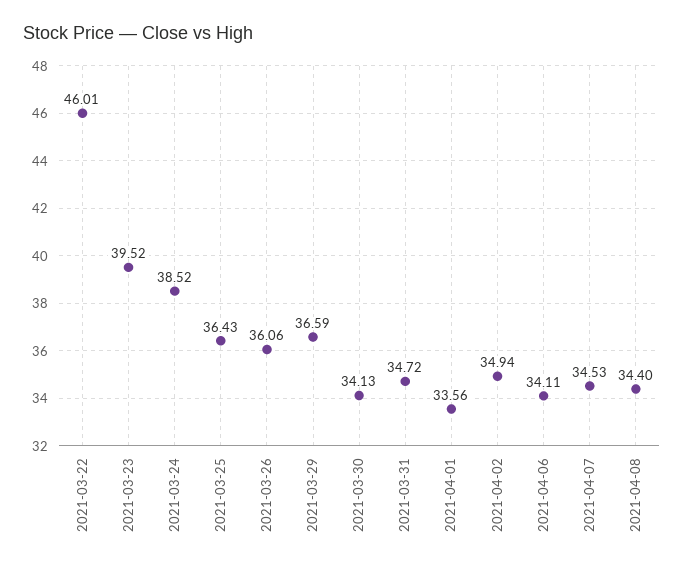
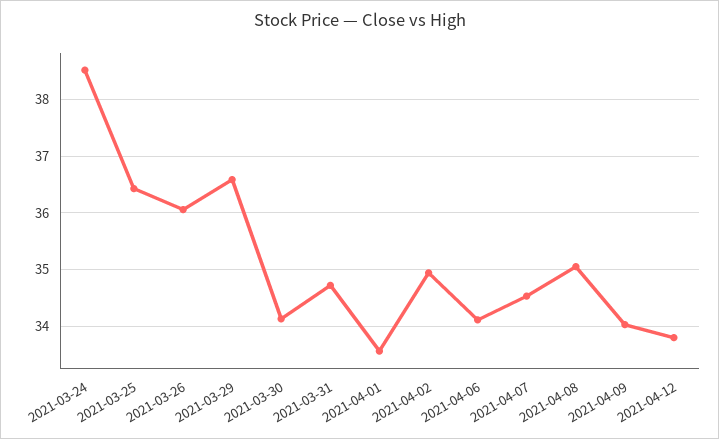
2021-03-22: 46.01 -> none
2021-03-23: 39.52 -> none
2021-04-08: 34.4 -> 35
2021-04-09: none -> 34
2021-04-12: none -> 33.8

